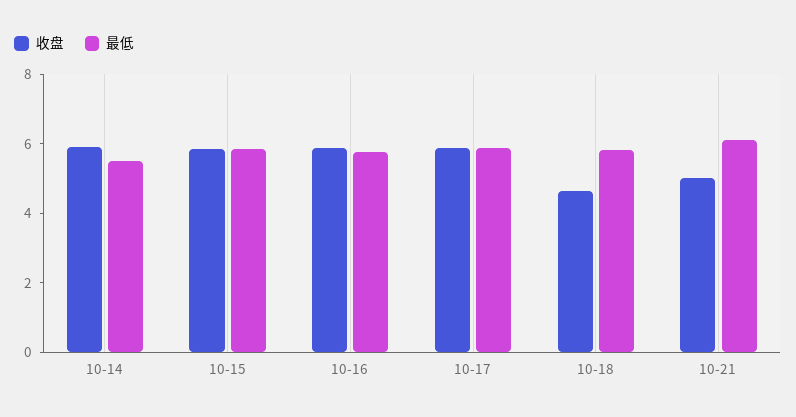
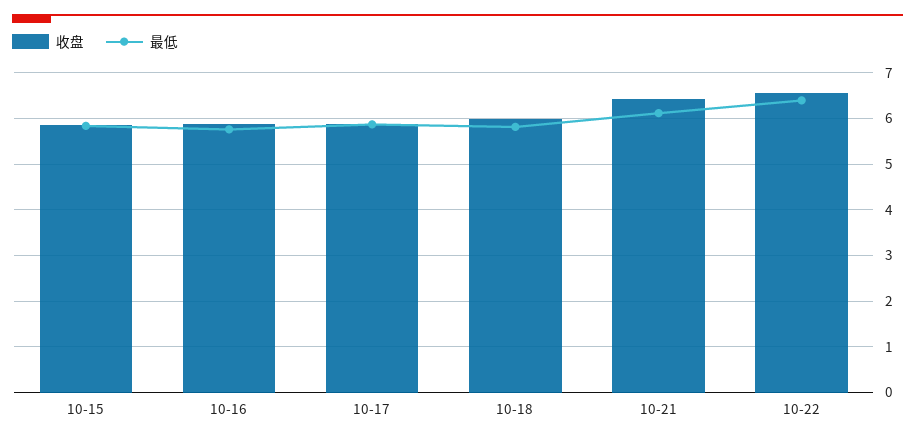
收盘, 10-14: 6 -> none
最低, 10-14: 5.5 -> none
收盘, 10-18: 4.5 -> 6
收盘, 10-21: 5 -> 6.4
收盘, 10-22: none -> 6.6
最低, 10-22: none -> 6.4

